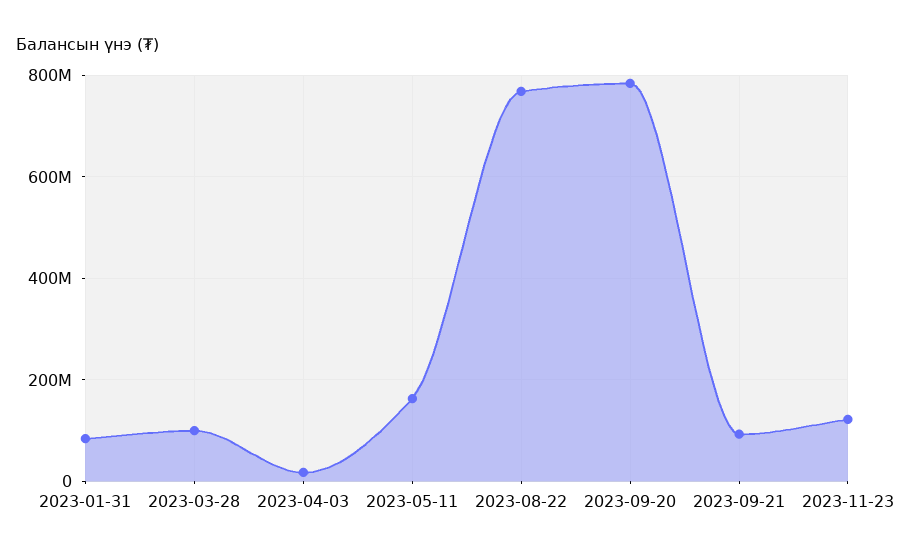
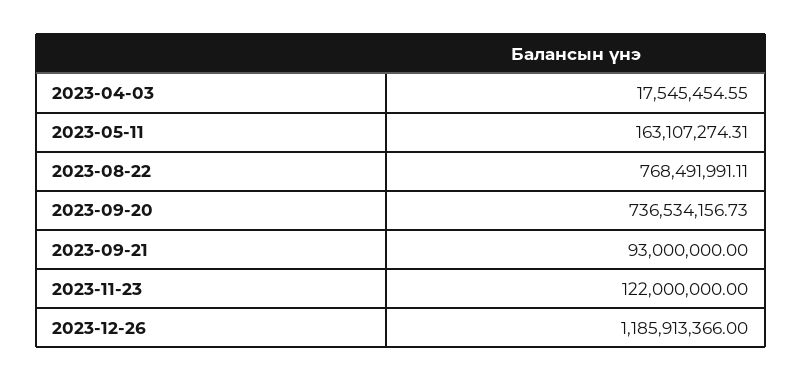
2023-01-31: 80000000 -> none
2023-03-28: 100000000 -> none
2023-09-20: 780000000 -> 736534156.73
2023-12-26: none -> 1185913366

